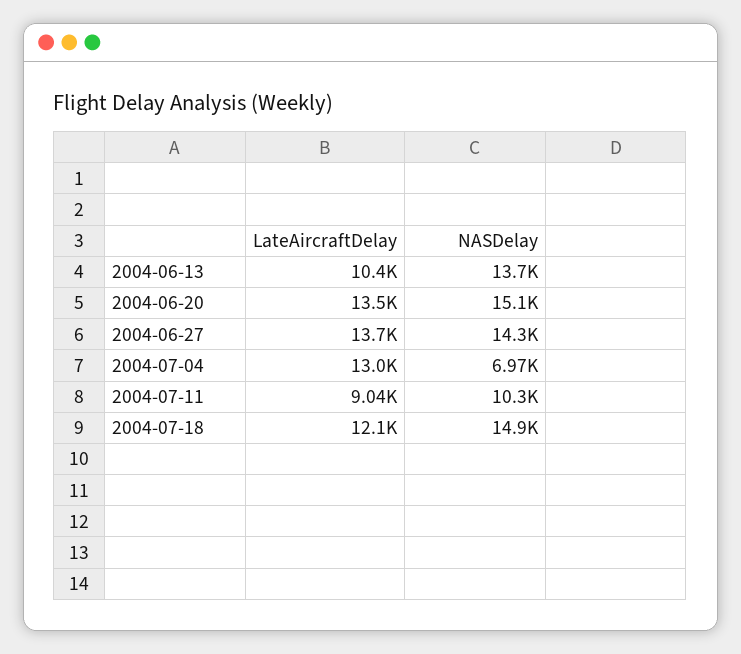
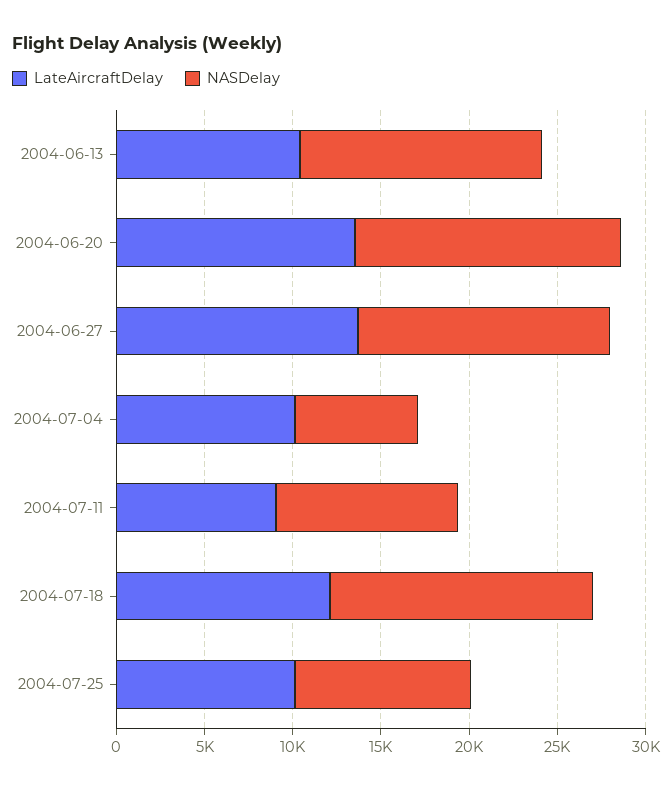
LateAircraftDelay, 2004-07-04: 13000 -> 10000
LateAircraftDelay, 2004-07-25: none -> 10000
NASDelay, 2004-07-25: none -> 10000

